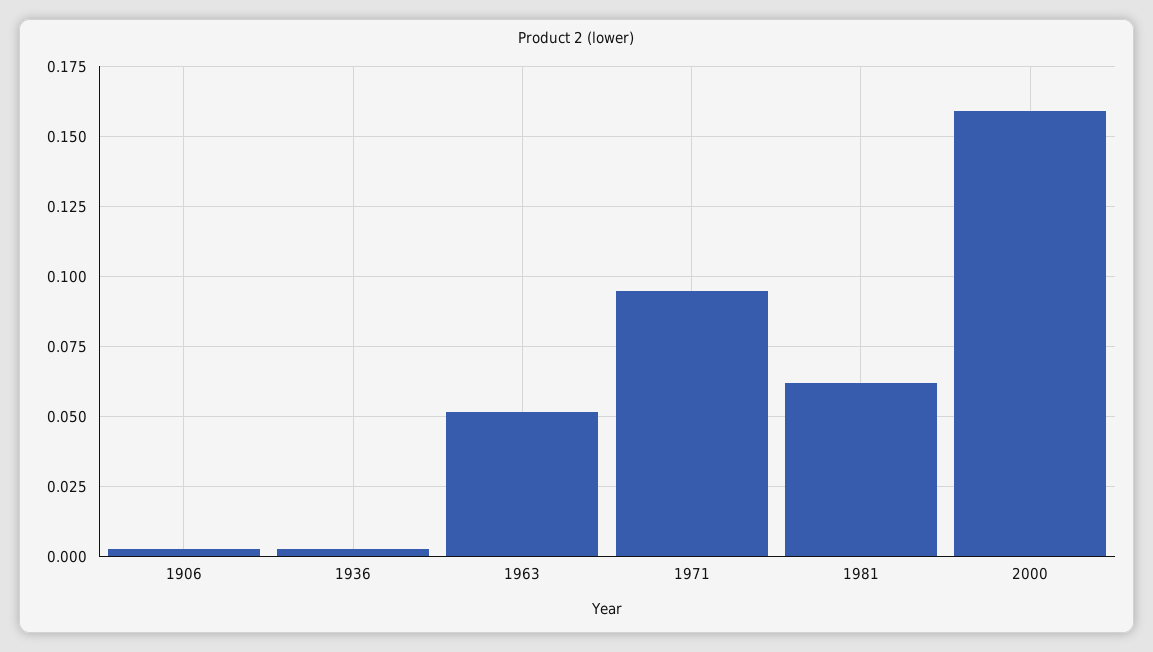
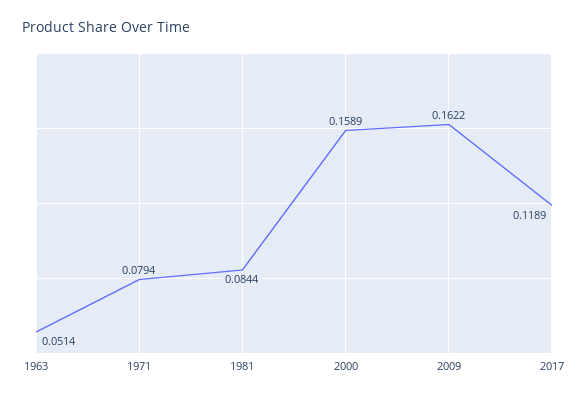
1906: 0.0025 -> none
1936: 0.0025 -> none
1971: 0.095 -> 0.0794
1981: 0.0625 -> 0.0844
2009: none -> 0.1622
2017: none -> 0.1189

